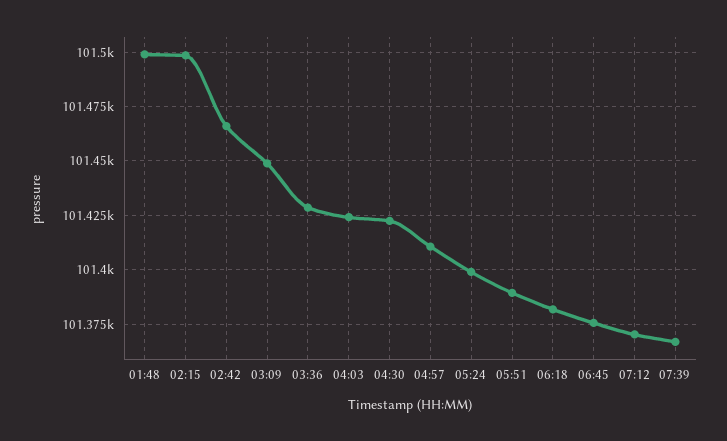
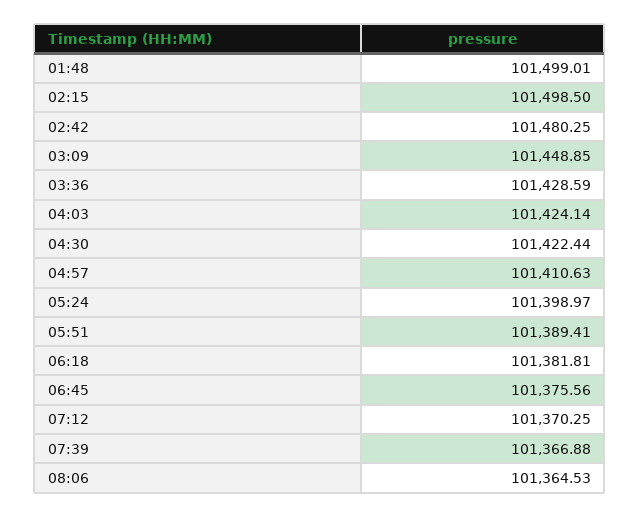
02:42: 101465 -> 101480.25
08:06: none -> 101364.53

